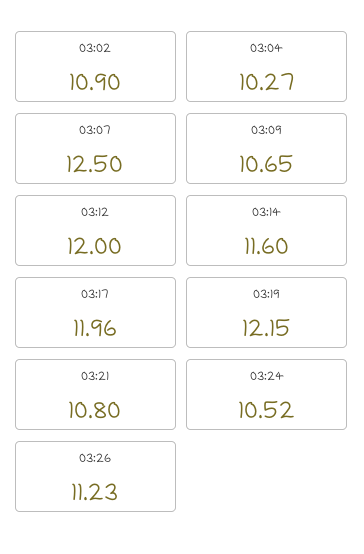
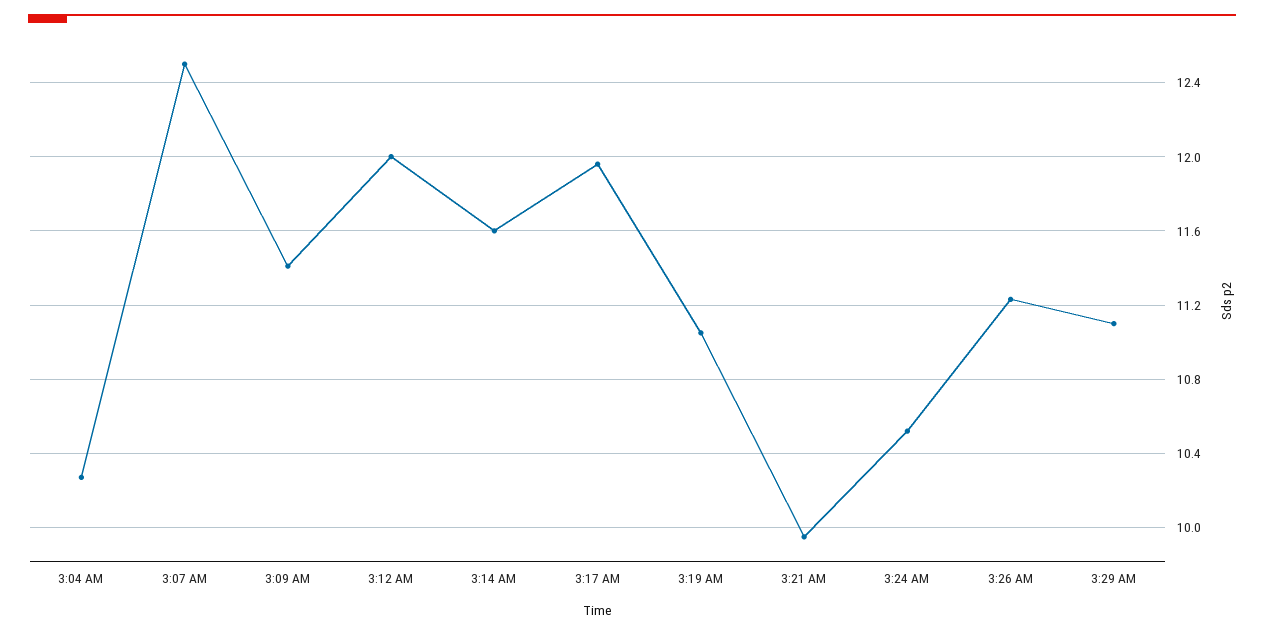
03:02: 10.9 -> none
03:09: 10.65 -> 11.4
03:19: 12.15 -> 11.05
03:21: 10.8 -> 9.95
3:29 AM: none -> 11.1

